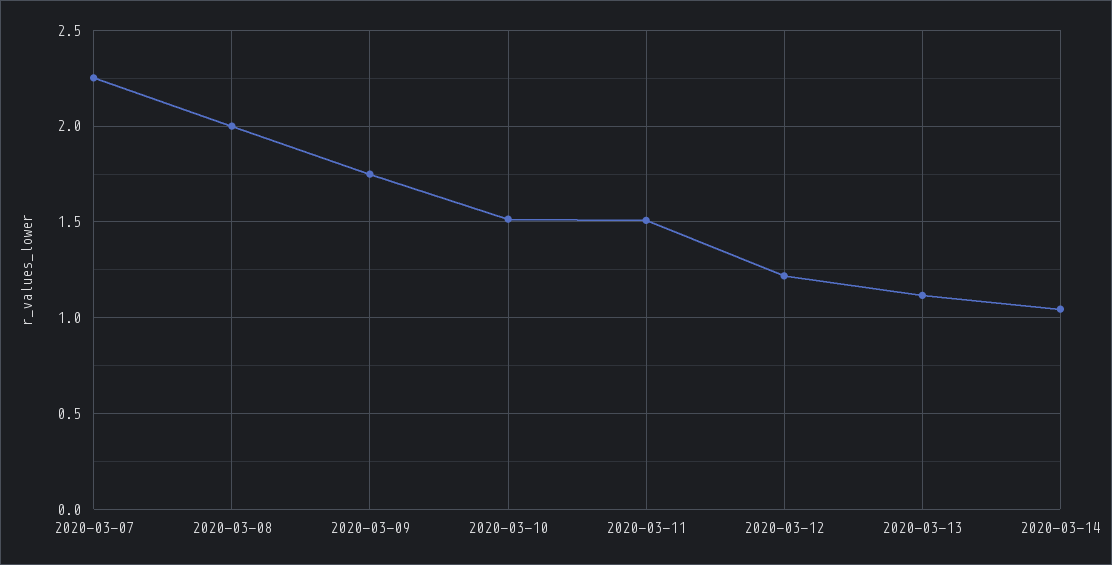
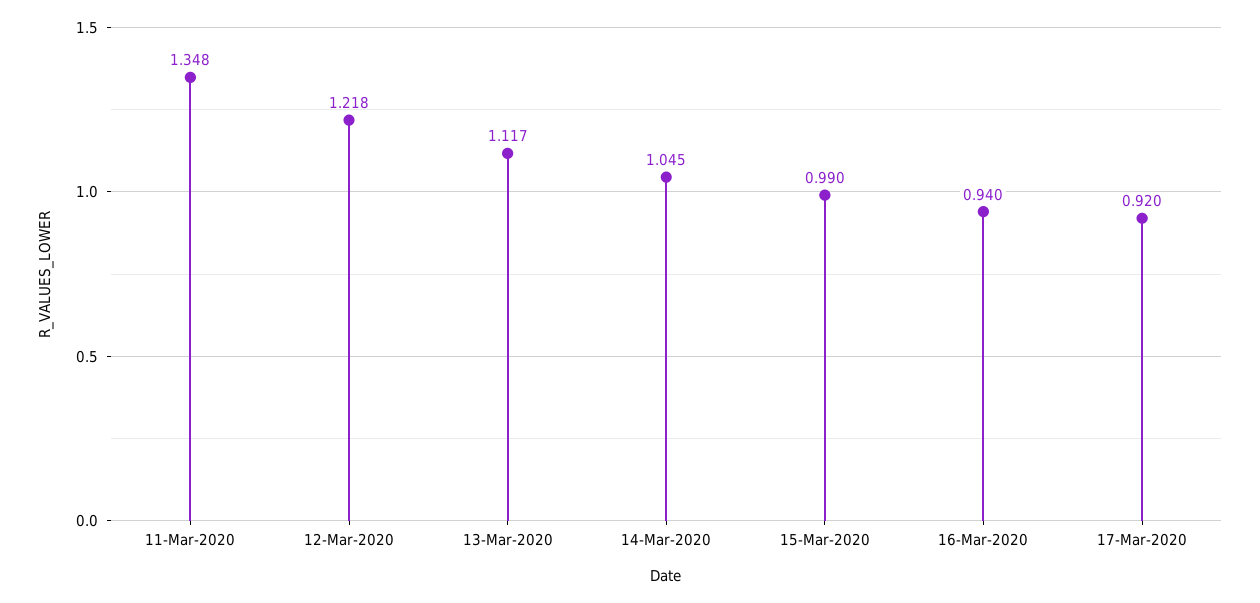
2020-03-07: 2.25 -> none
2020-03-08: 2 -> none
2020-03-09: 1.75 -> none
2020-03-10: 1.5 -> none
2020-03-11: 1.5 -> 1.348
15-Mar-2020: none -> 0.99
16-Mar-2020: none -> 0.94
17-Mar-2020: none -> 0.92

